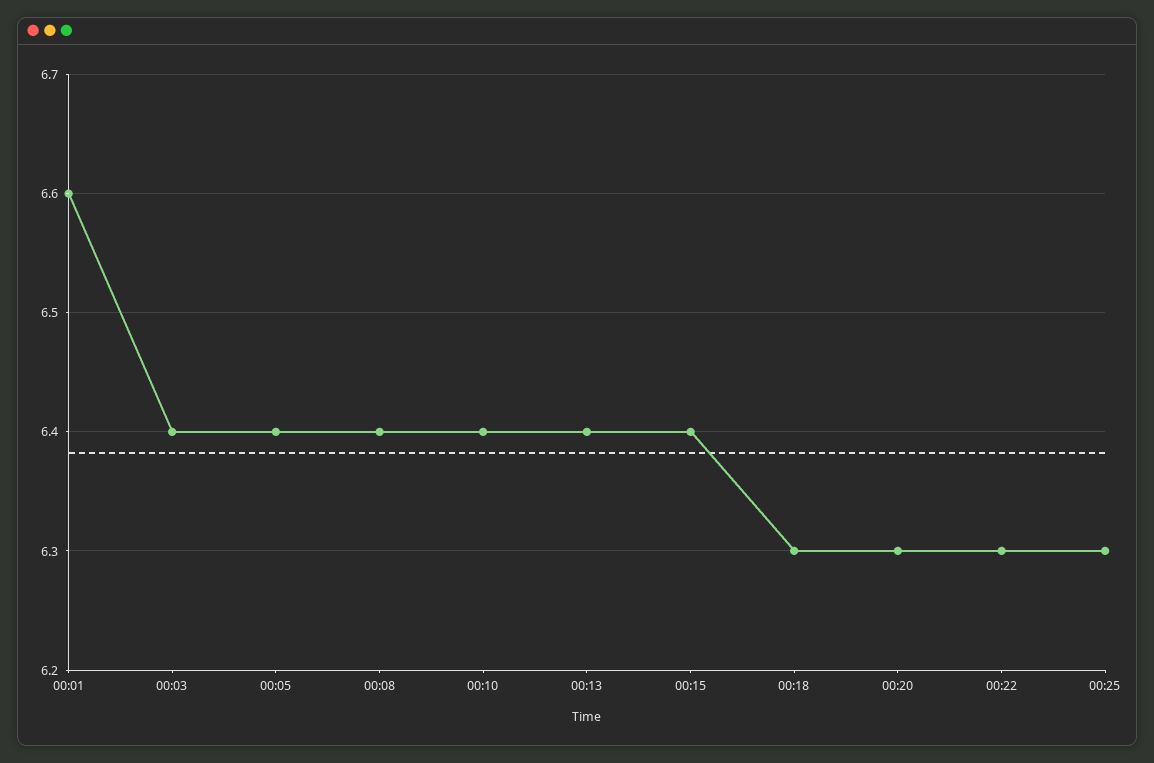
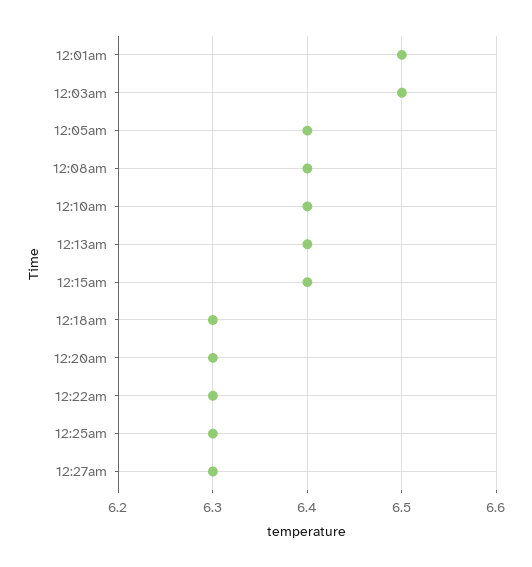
00:01: 6.6 -> 6.5
00:03: 6.4 -> 6.5
12:27am: none -> 6.3

